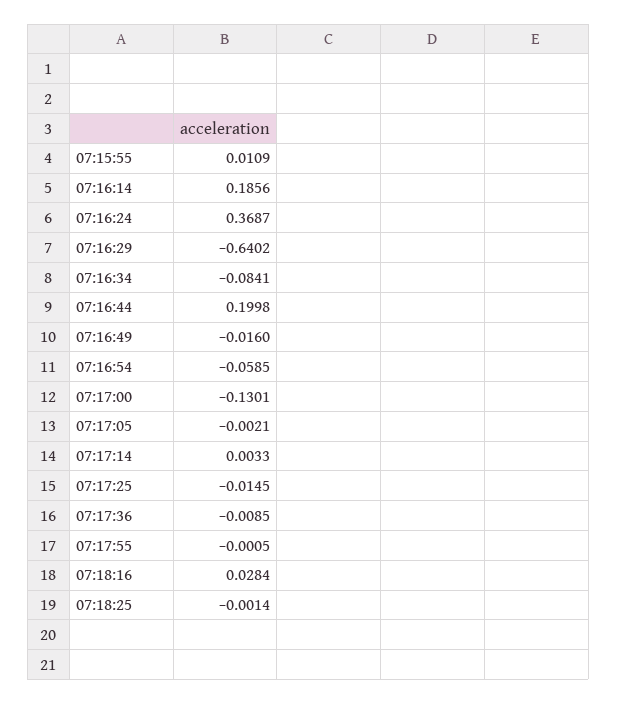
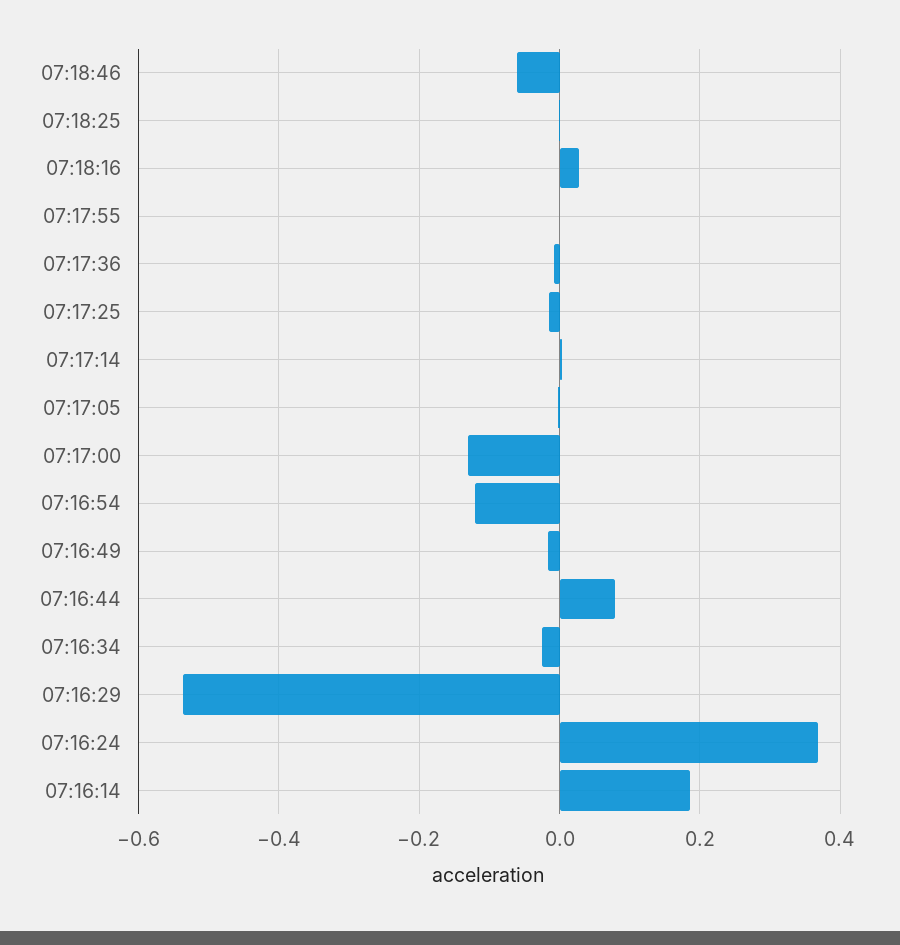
07:15:55: 0.0109 -> none
07:16:29: -0.6402 -> -0.54
07:16:34: -0.0841 -> -0.02
07:16:44: 0.1998 -> 0.08
07:16:54: -0.0585 -> -0.12
07:18:46: none -> -0.06

